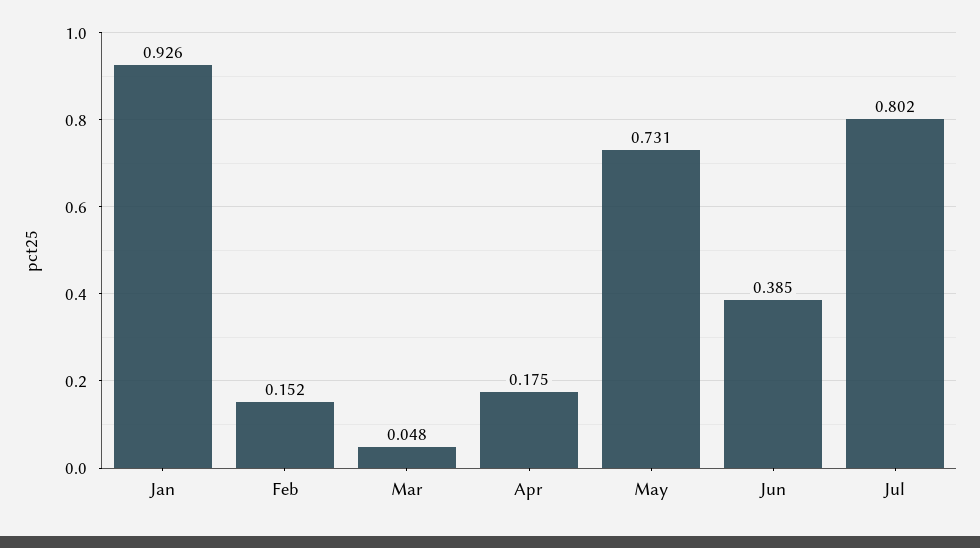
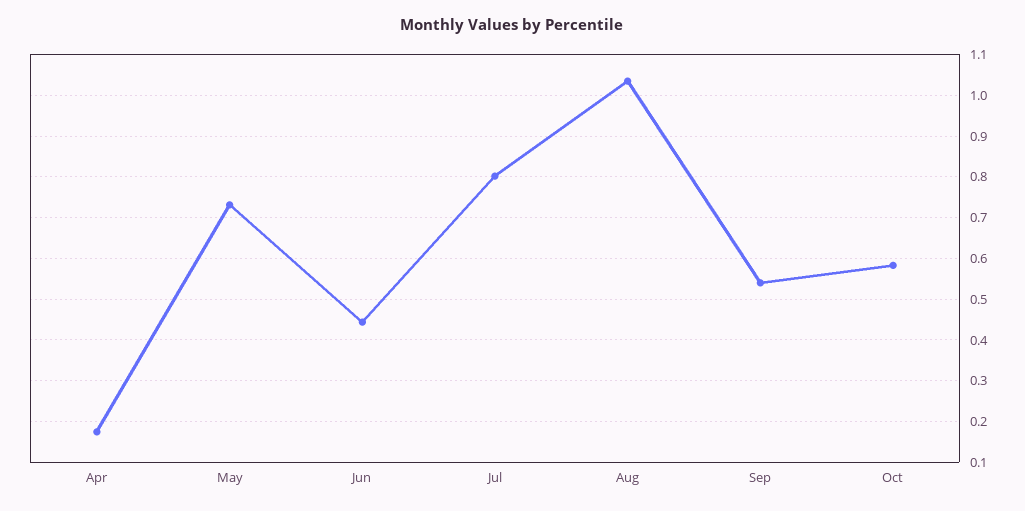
Jan: 0.926 -> none
Feb: 0.152 -> none
Mar: 0.048 -> none
Jun: 0.385 -> 0.44
Aug: none -> 1.04
Sep: none -> 0.54
Oct: none -> 0.58

